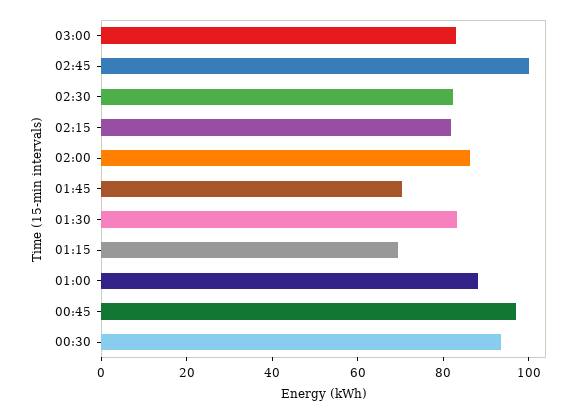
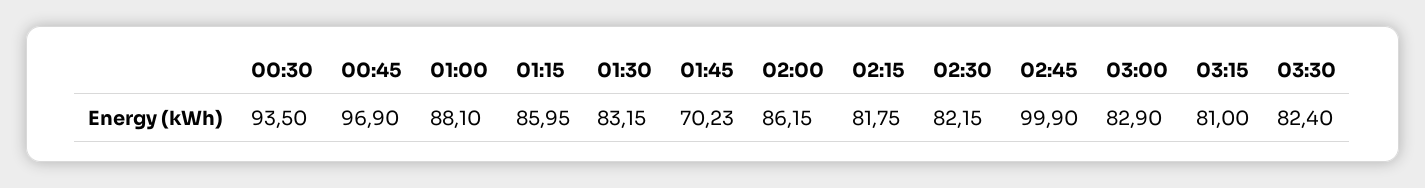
01:15: 70 -> 85.95
03:15: none -> 81
03:30: none -> 82.4

